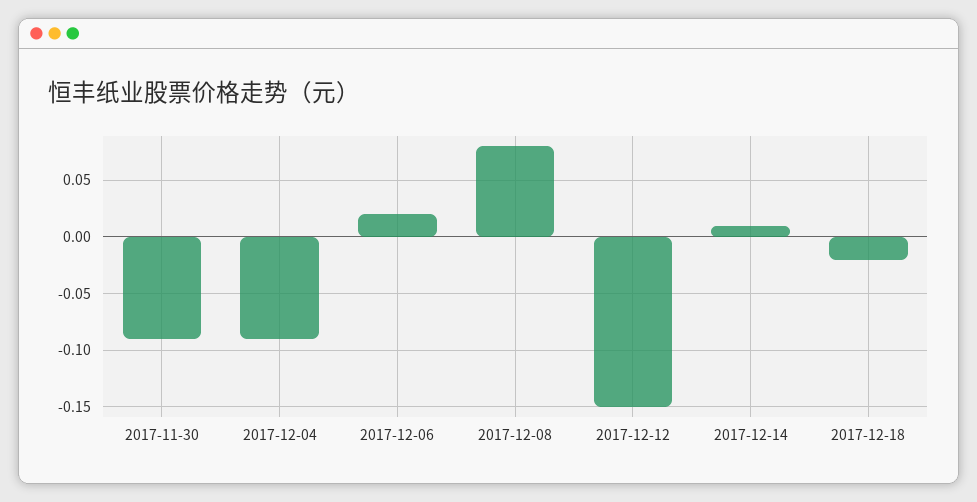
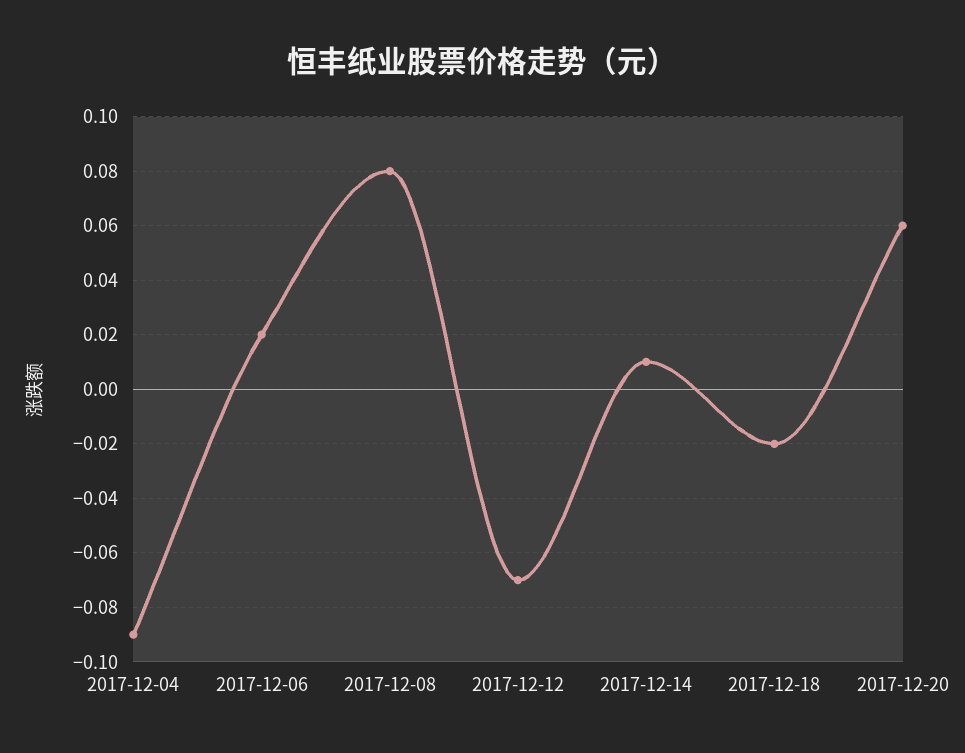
2017-11-30: -0.09 -> none
2017-12-12: -0.15 -> -0.07
2017-12-20: none -> 0.06

